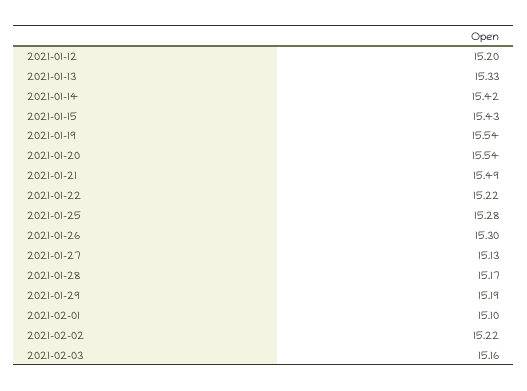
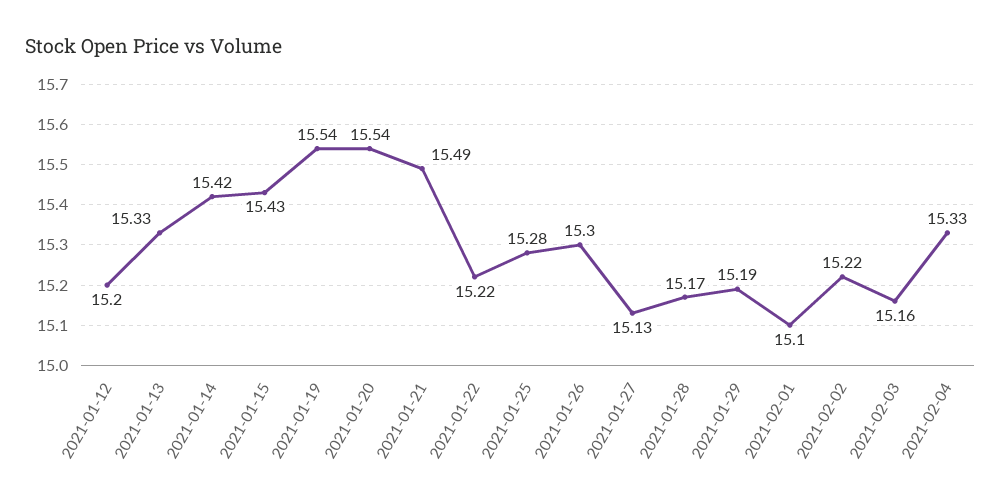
2021-02-04: none -> 15.33

